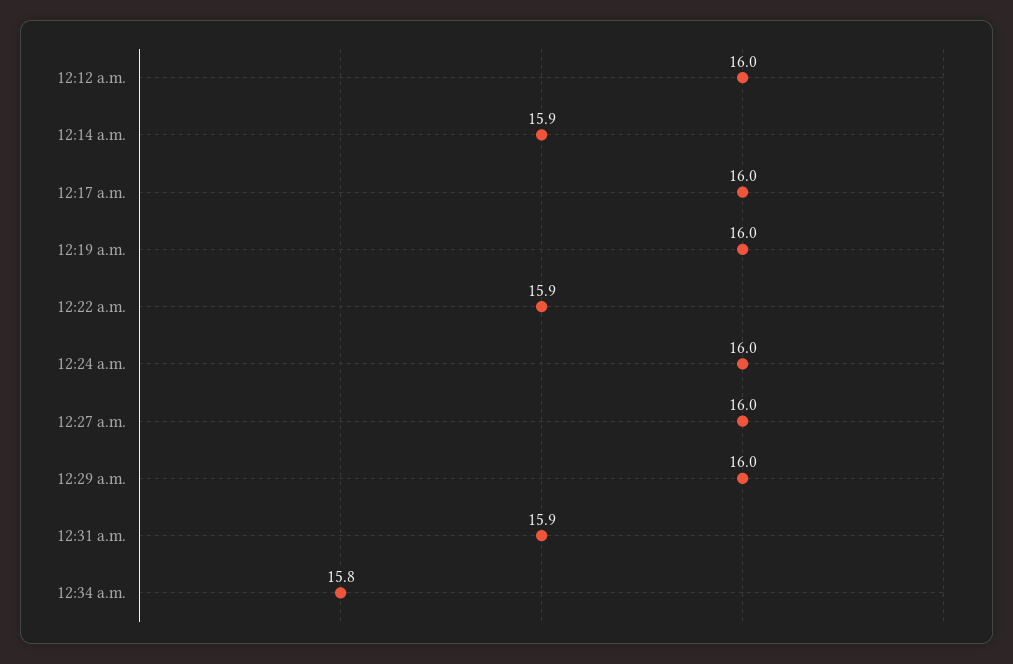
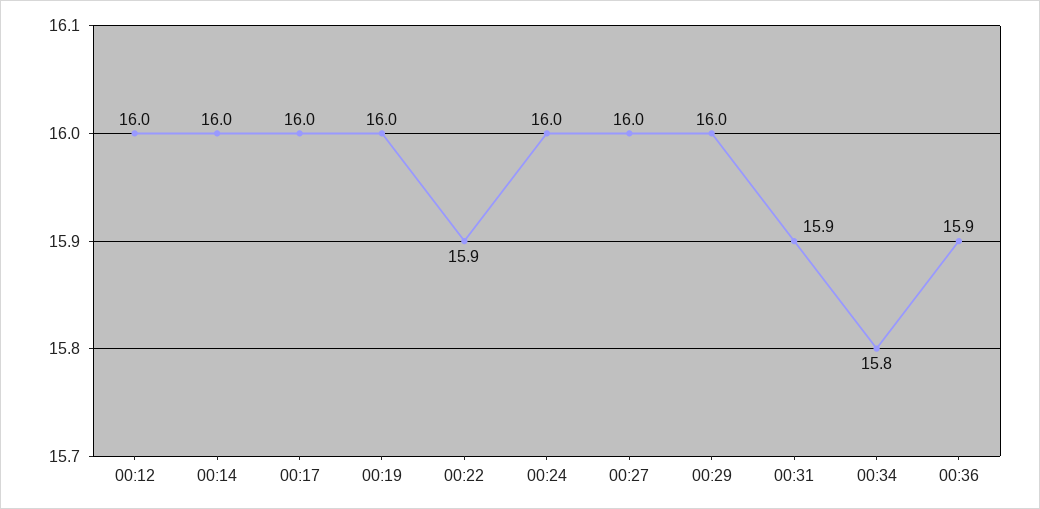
12:14 a.m.: 15.9 -> 16
00:36: none -> 15.9

